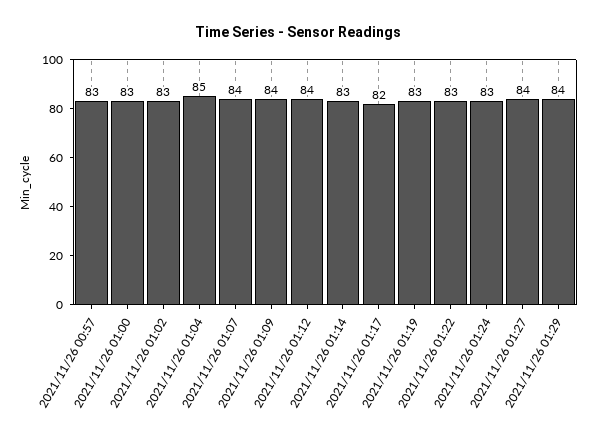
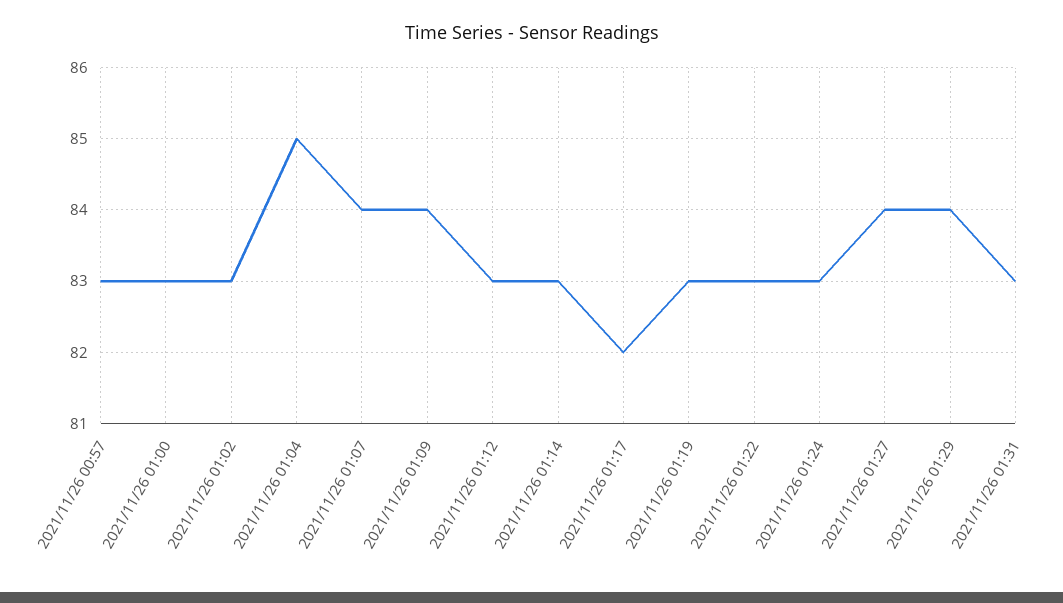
2021/11/26 01:12: 84 -> 83
2021/11/26 01:31: none -> 83

